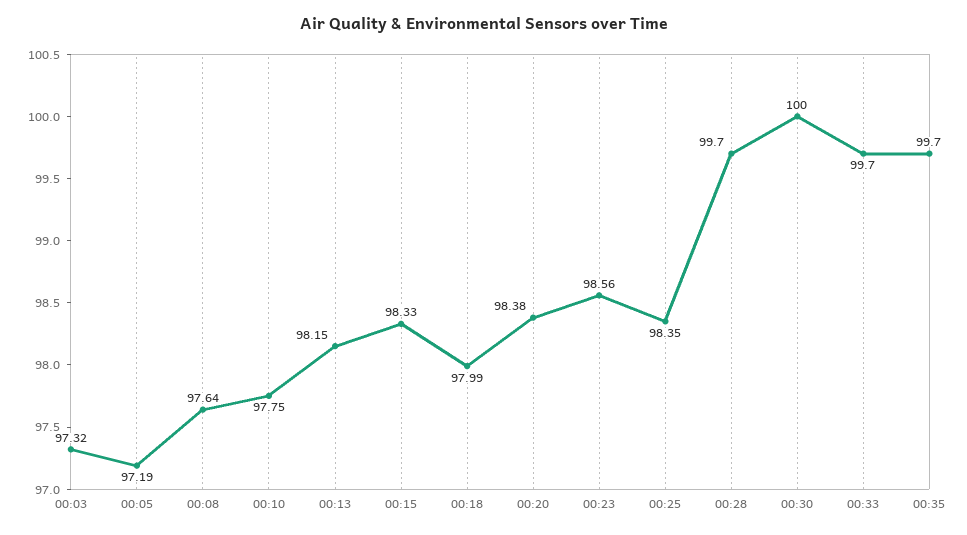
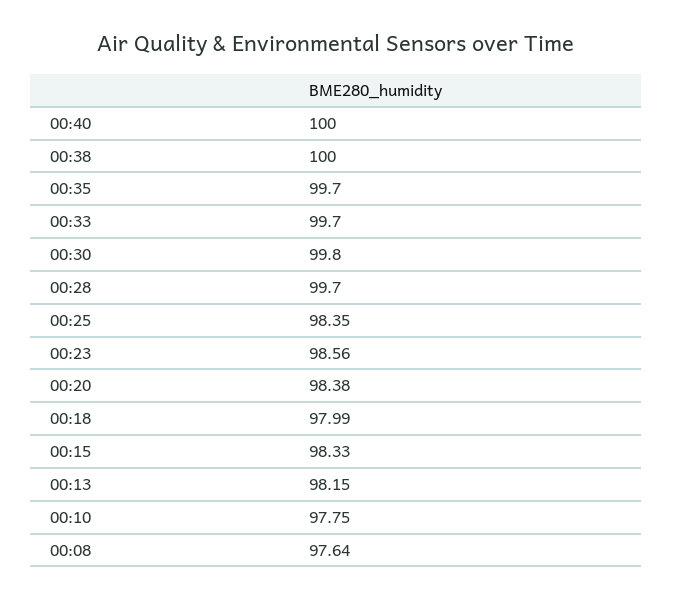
00:03: 97.32 -> none
00:05: 97.19 -> none
00:30: 100 -> 99.8
00:40: none -> 100
00:38: none -> 100

